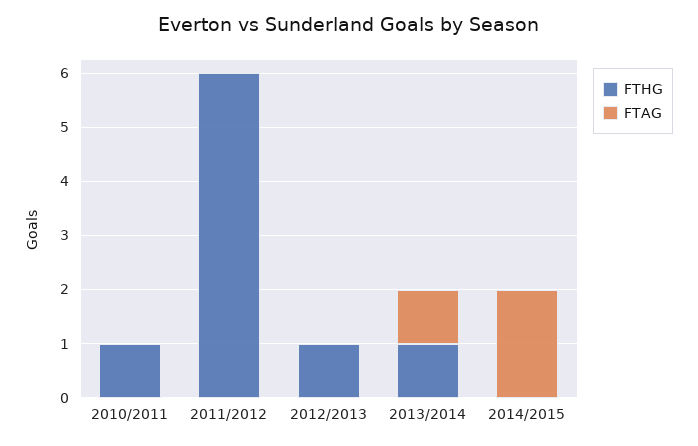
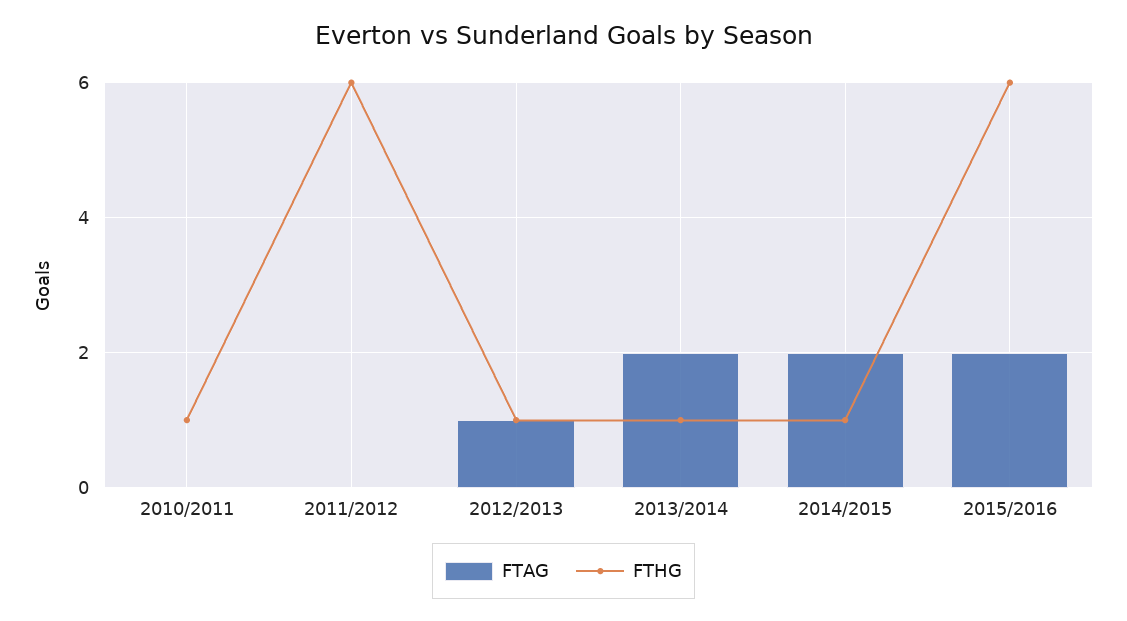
FTAG, 2012/2013: 0 -> 1
FTAG, 2013/2014: 1 -> 2
FTHG, 2014/2015: 0 -> 1
FTAG, 2015/2016: none -> 2
FTHG, 2015/2016: none -> 6

